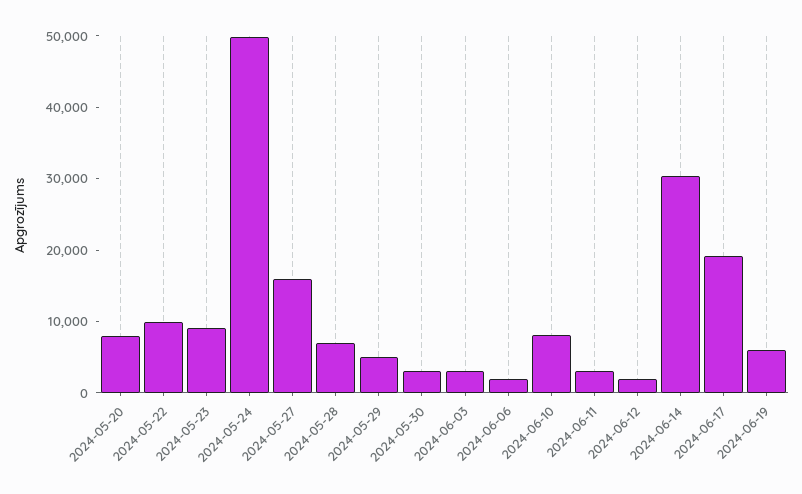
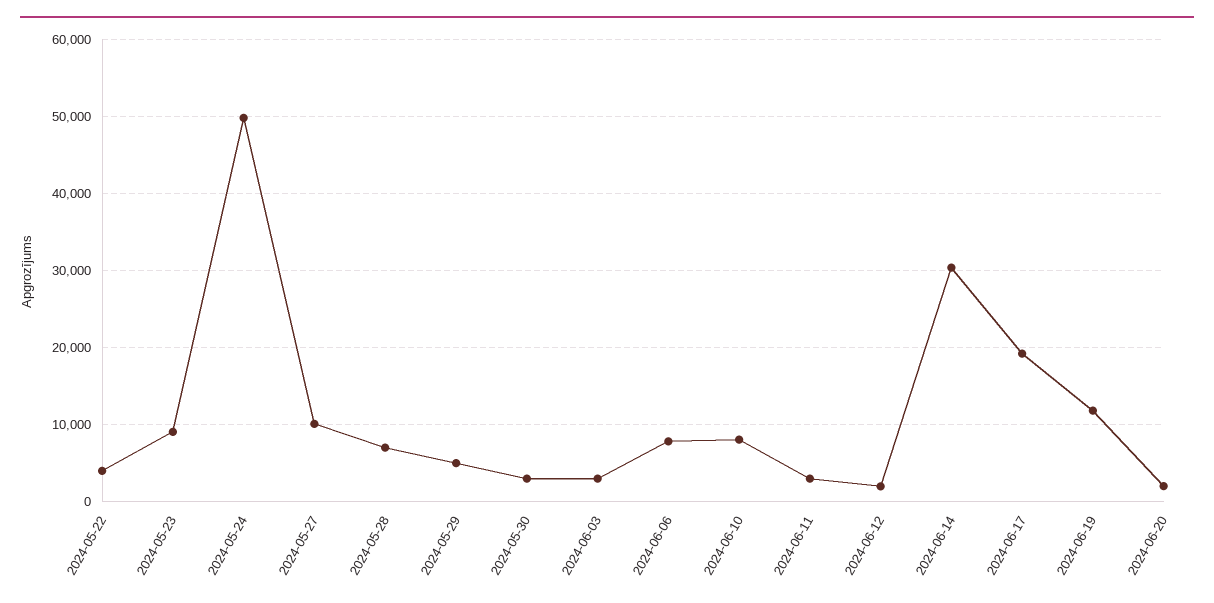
2024-05-20: 8000 -> none
2024-05-22: 10000 -> 4000
2024-05-27: 16000 -> 10000
2024-06-06: 2000 -> 8000
2024-06-19: 6000 -> 12000
2024-06-20: none -> 2000

